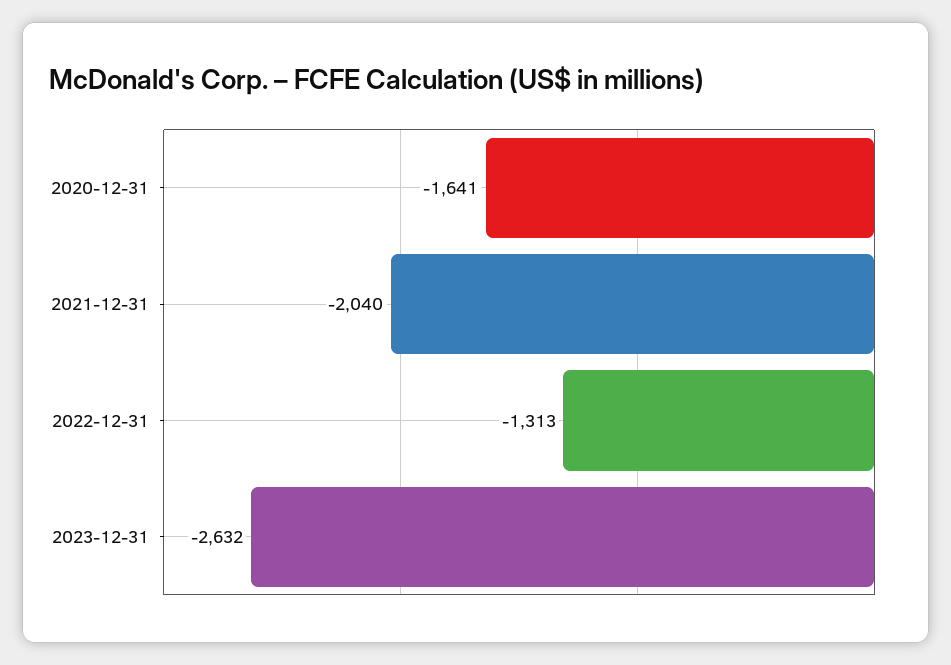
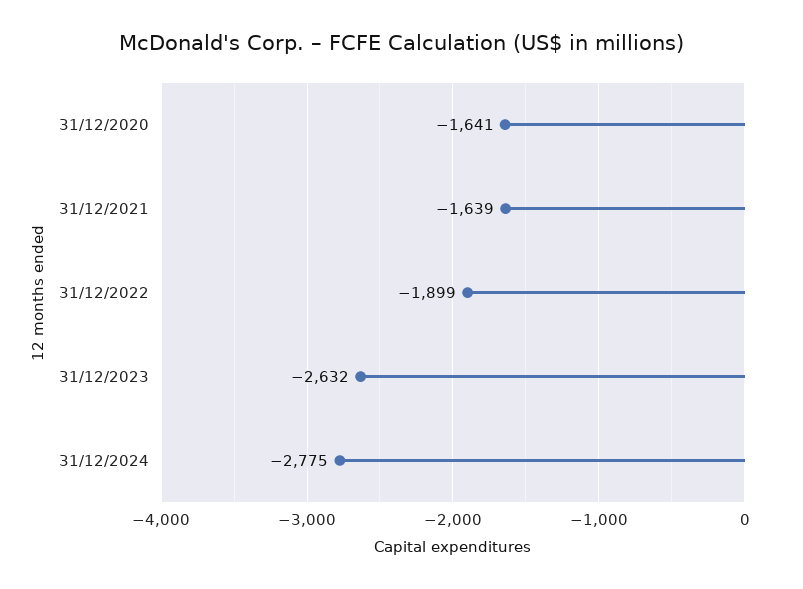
2021-12-31: -2040 -> -1639
2022-12-31: -1313 -> -1899
31/12/2024: none -> -2775

